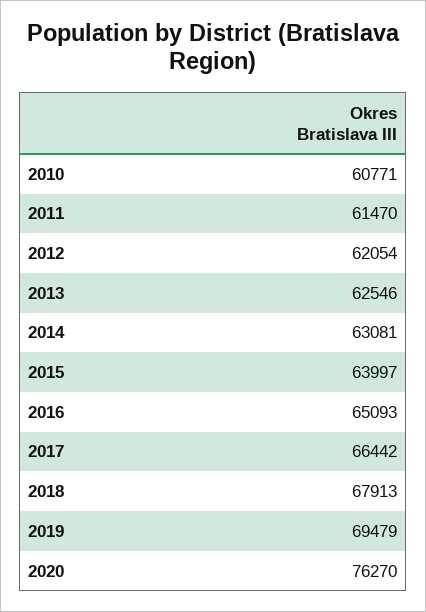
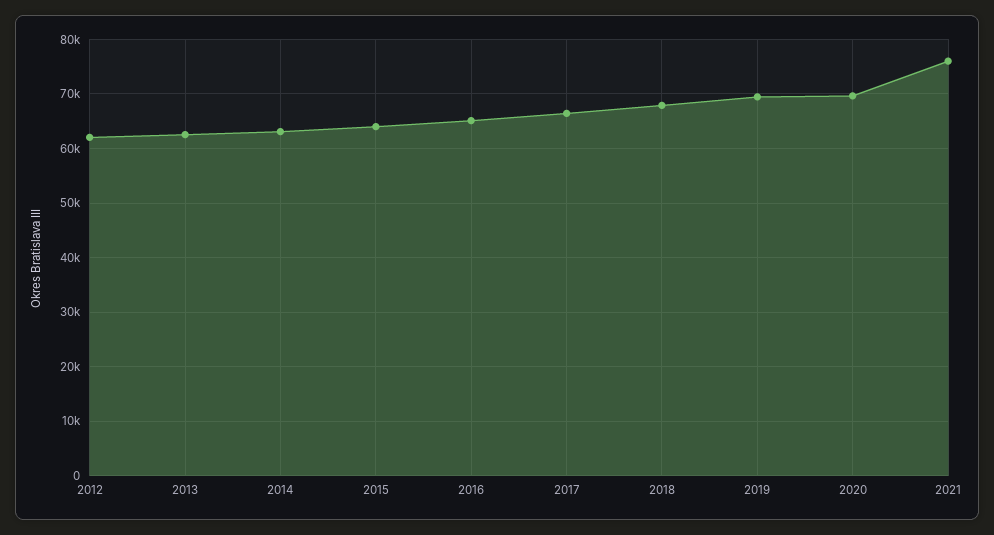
2010: 60771 -> none
2011: 61470 -> none
2020: 76270 -> 70000
2021: none -> 76000

